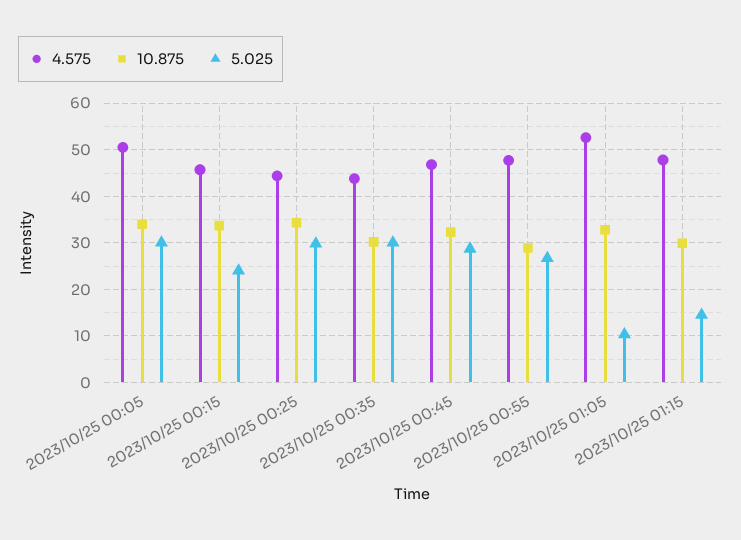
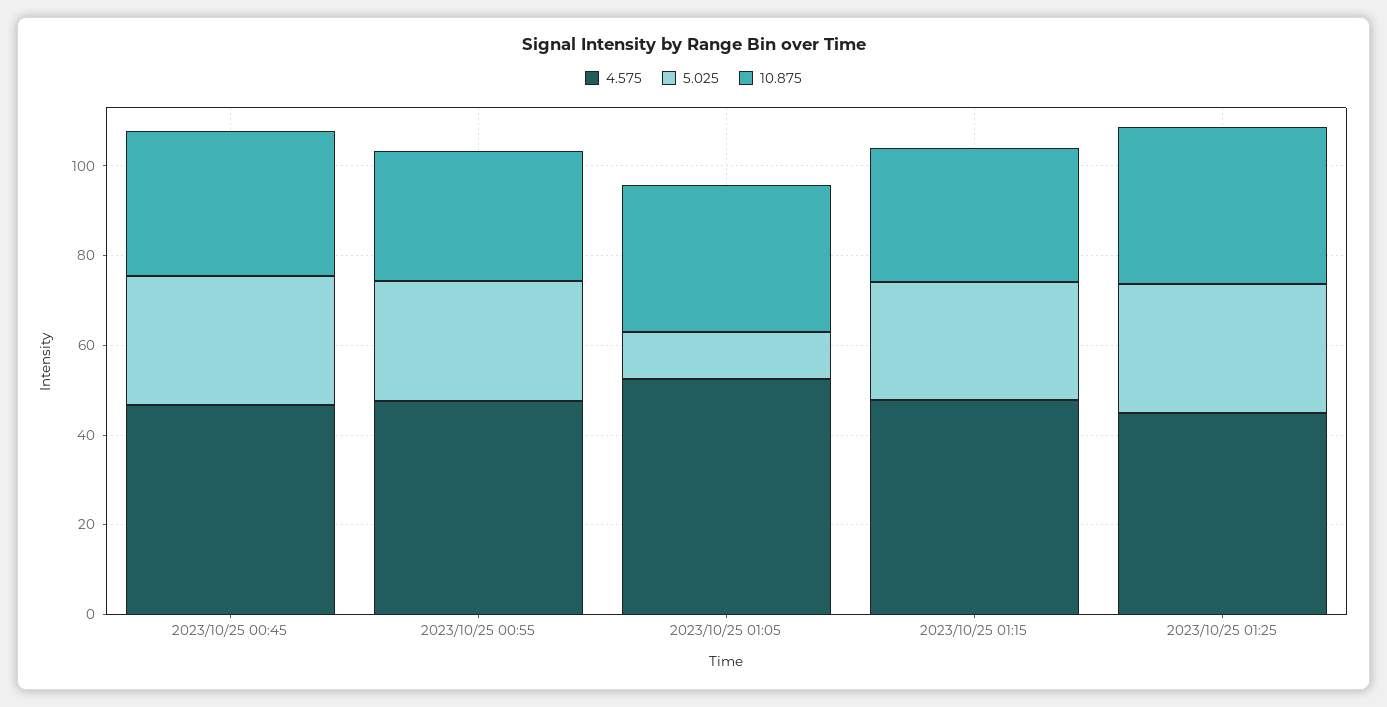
4.575, 2023/10/25 00:05: 50 -> none
10.875, 2023/10/25 00:05: 34 -> none
5.025, 2023/10/25 00:05: 30 -> none
4.575, 2023/10/25 00:15: 46 -> none
10.875, 2023/10/25 00:15: 34 -> none
5.025, 2023/10/25 00:15: 24 -> none
4.575, 2023/10/25 00:25: 44 -> none
10.875, 2023/10/25 00:25: 34 -> none
5.025, 2023/10/25 00:25: 30 -> none
4.575, 2023/10/25 00:35: 44 -> none
10.875, 2023/10/25 00:35: 30 -> none
5.025, 2023/10/25 00:35: 30 -> none
5.025, 2023/10/25 01:15: 14 -> 25
4.575, 2023/10/25 01:25: none -> 45
5.025, 2023/10/25 01:25: none -> 30
10.875, 2023/10/25 01:25: none -> 35

